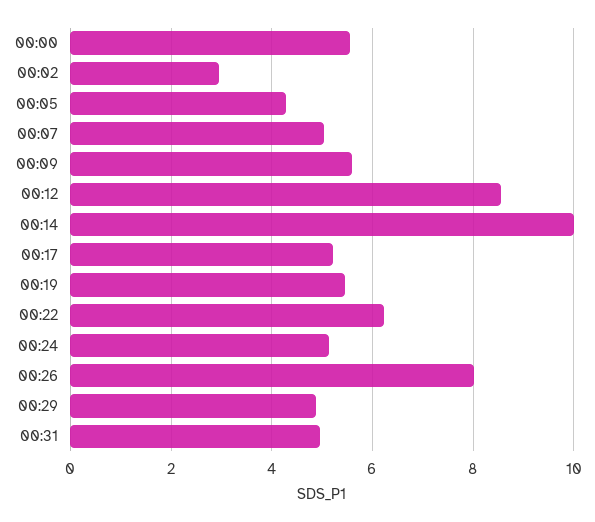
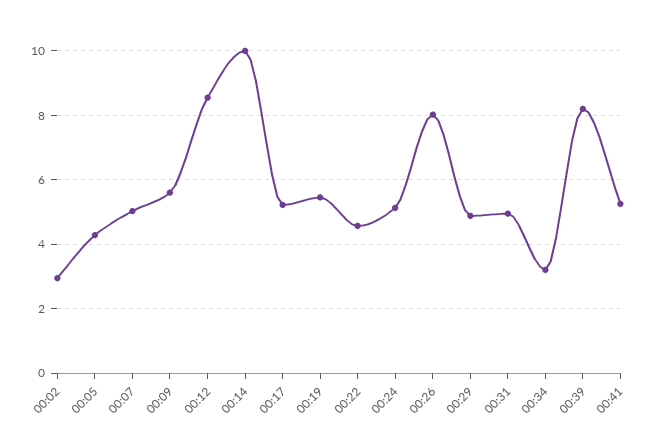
00:00: 5.6 -> none
00:22: 6.2 -> 4.6
00:34: none -> 3.2
00:39: none -> 8.2
00:41: none -> 5.2

